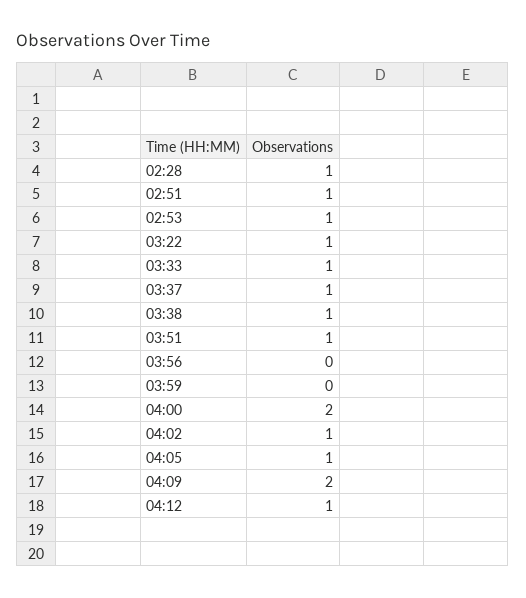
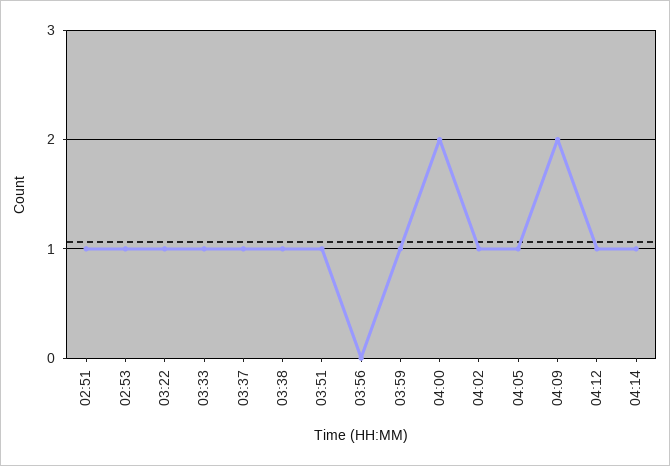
02:28: 1 -> none
03:59: 0 -> 1
04:14: none -> 1

